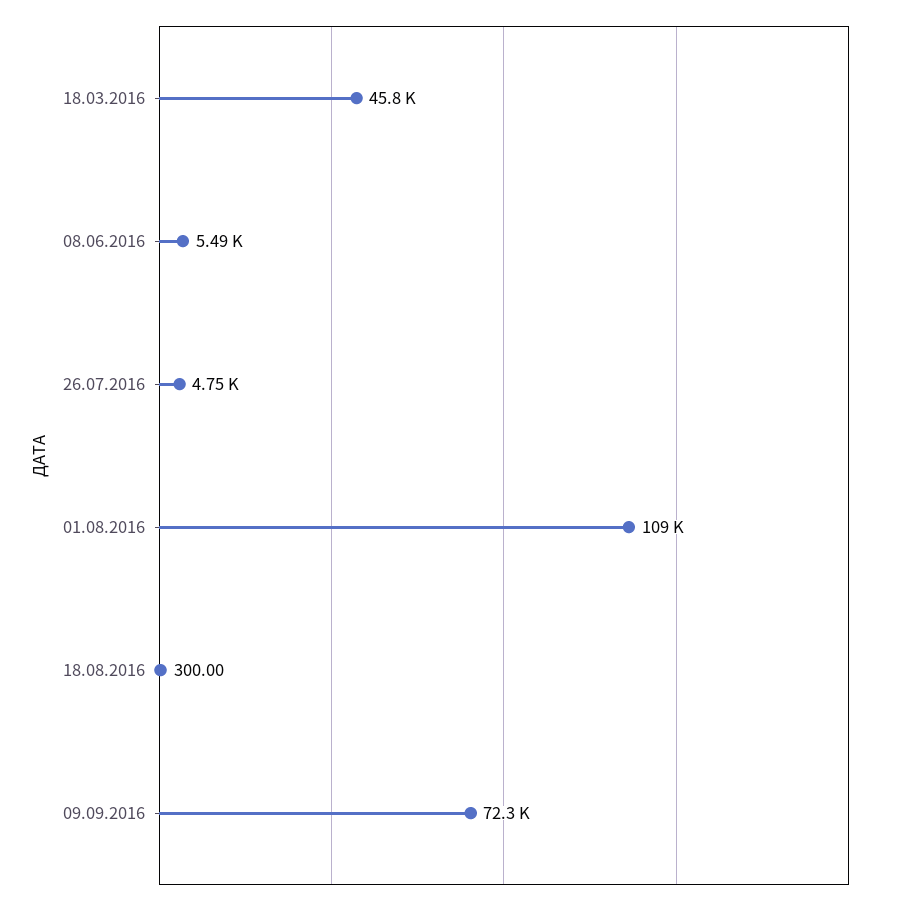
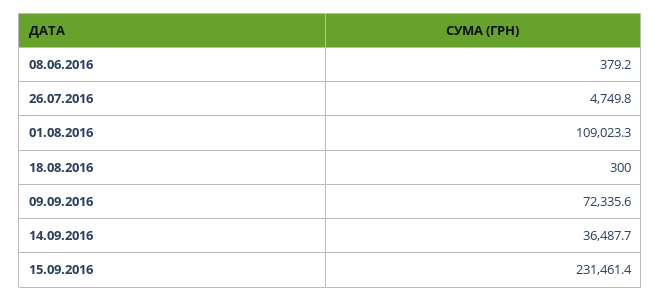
18.03.2016: 45800 -> none
08.06.2016: 5490 -> 379.2
14.09.2016: none -> 36487.7
15.09.2016: none -> 231461.4

